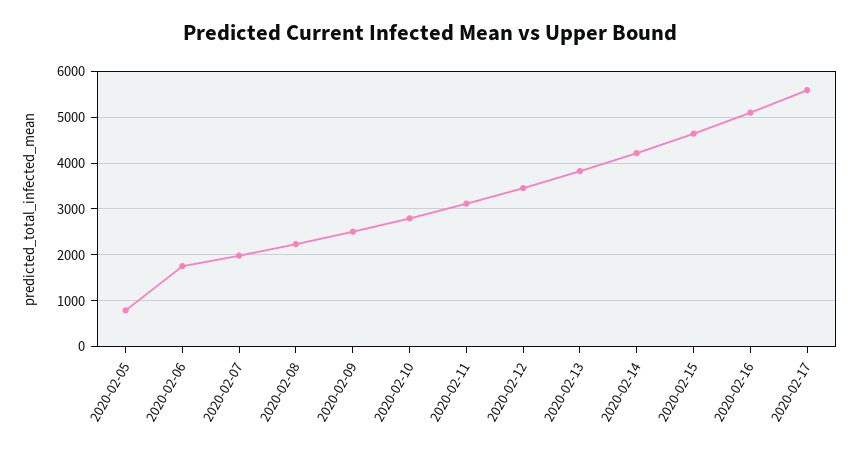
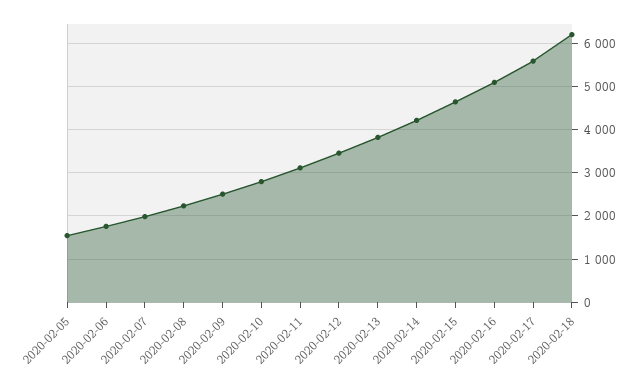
2020-02-05: 800 -> 1600
2020-02-18: none -> 6200

